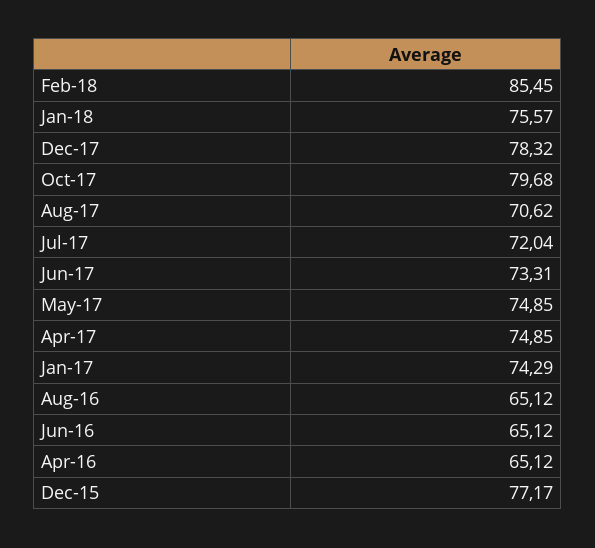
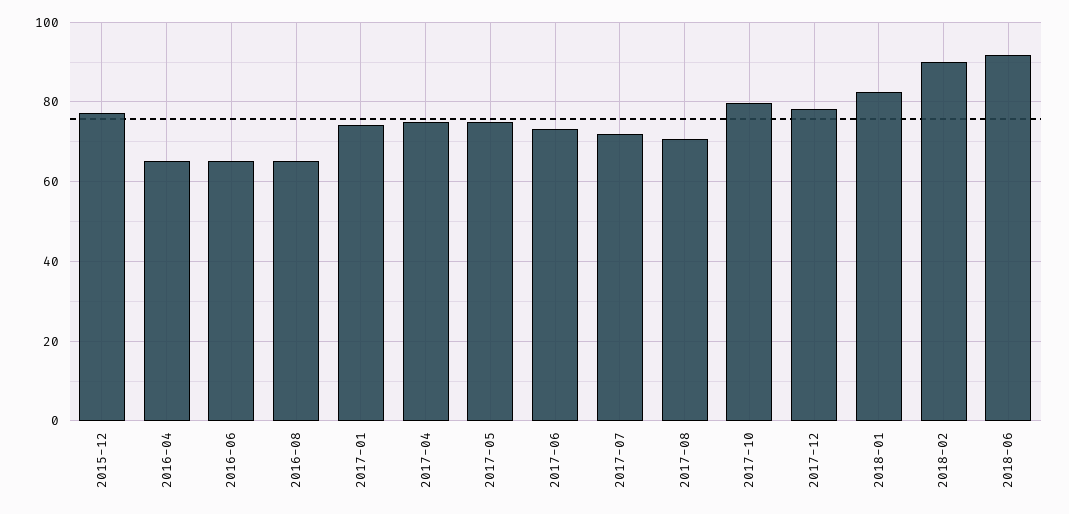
Feb-18: 85.45 -> 90
Jan-18: 75.57 -> 82
2018-06: none -> 92

